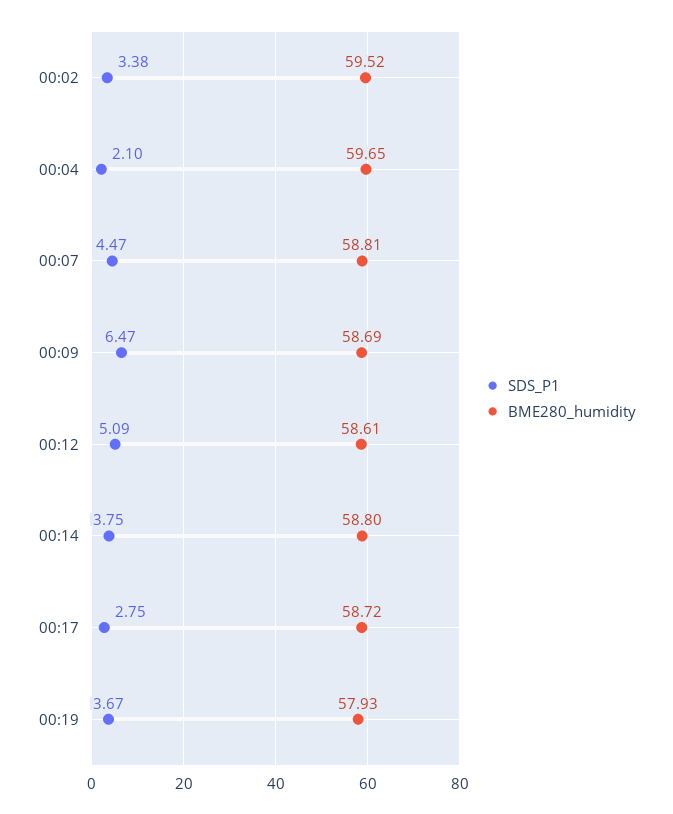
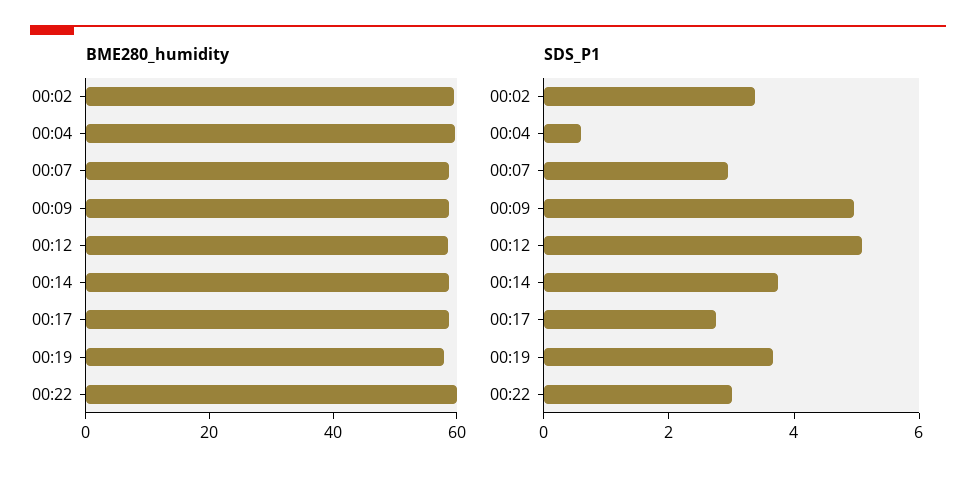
SDS_P1, 00:04: 2.1 -> 0.5
SDS_P1, 00:07: 4.47 -> 3
SDS_P1, 00:09: 6.47 -> 5
BME280_humidity, 00:22: none -> 60
SDS_P1, 00:22: none -> 3

